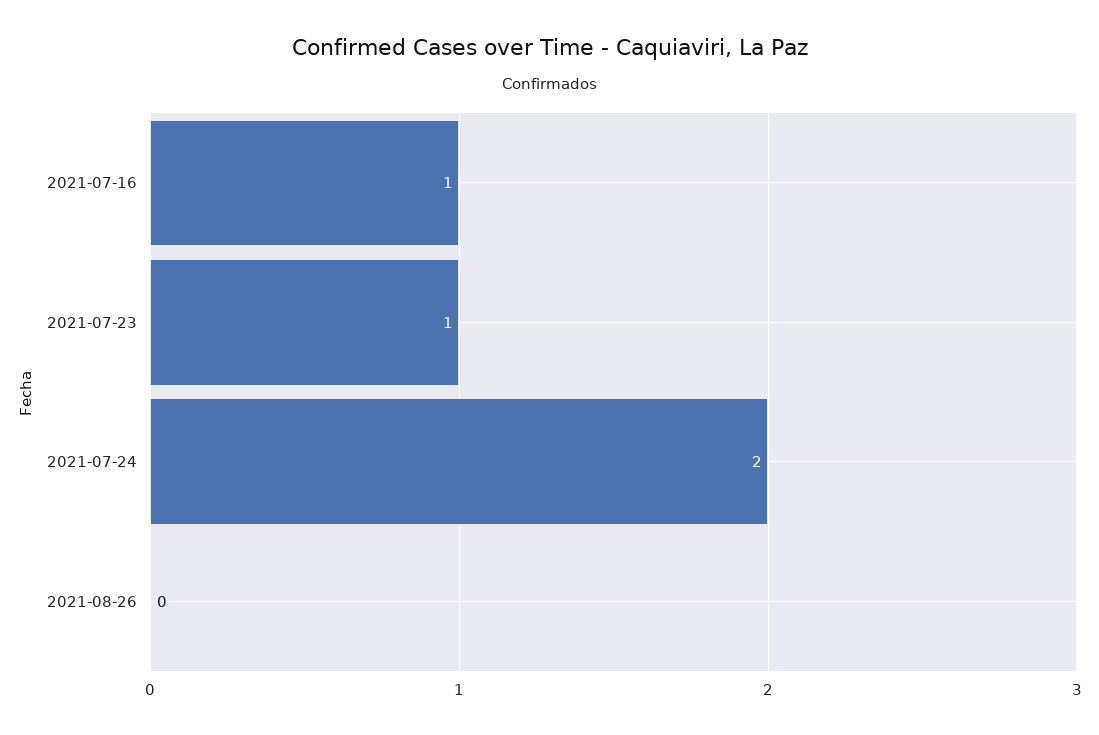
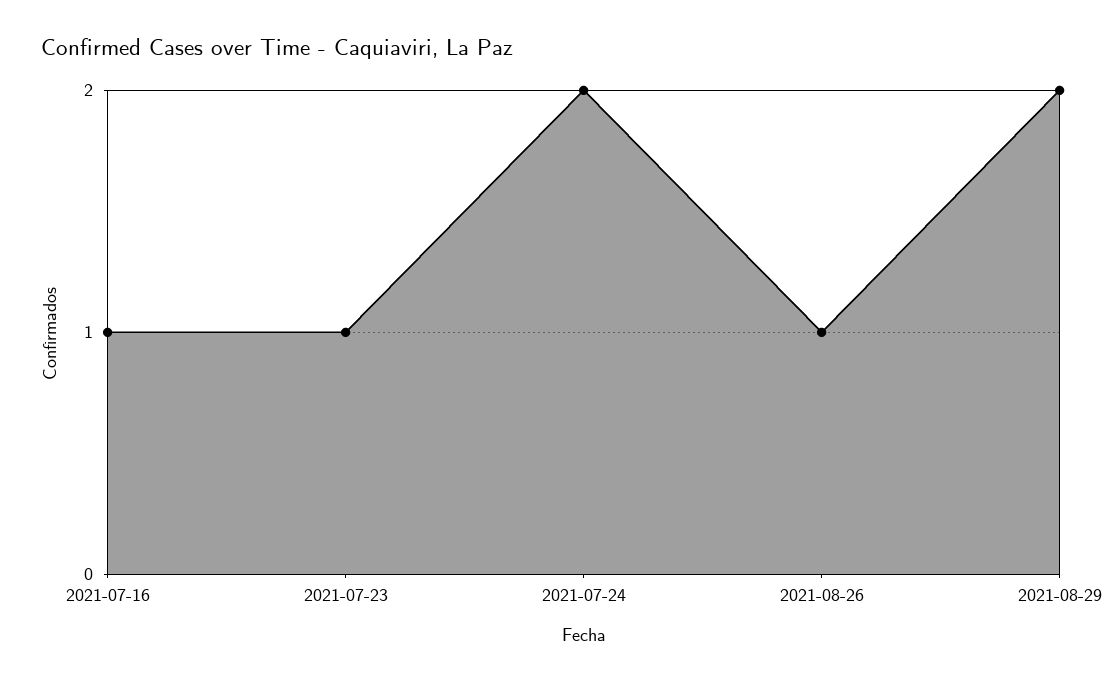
2021-08-26: 0 -> 1
2021-08-29: none -> 2

